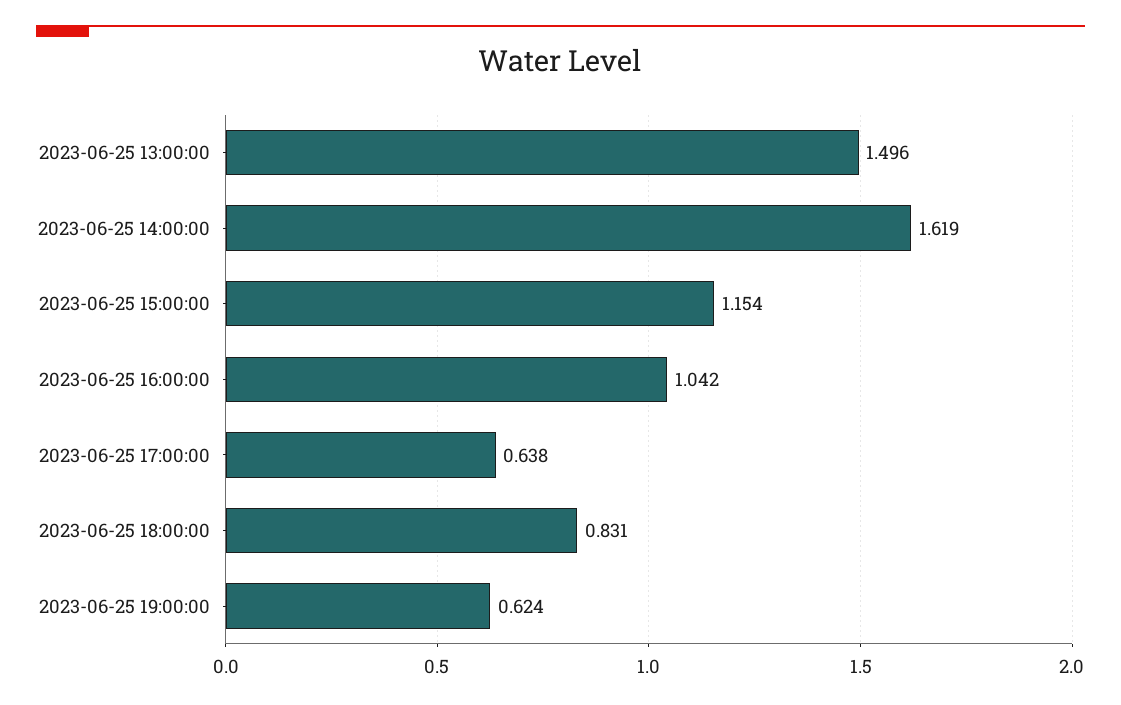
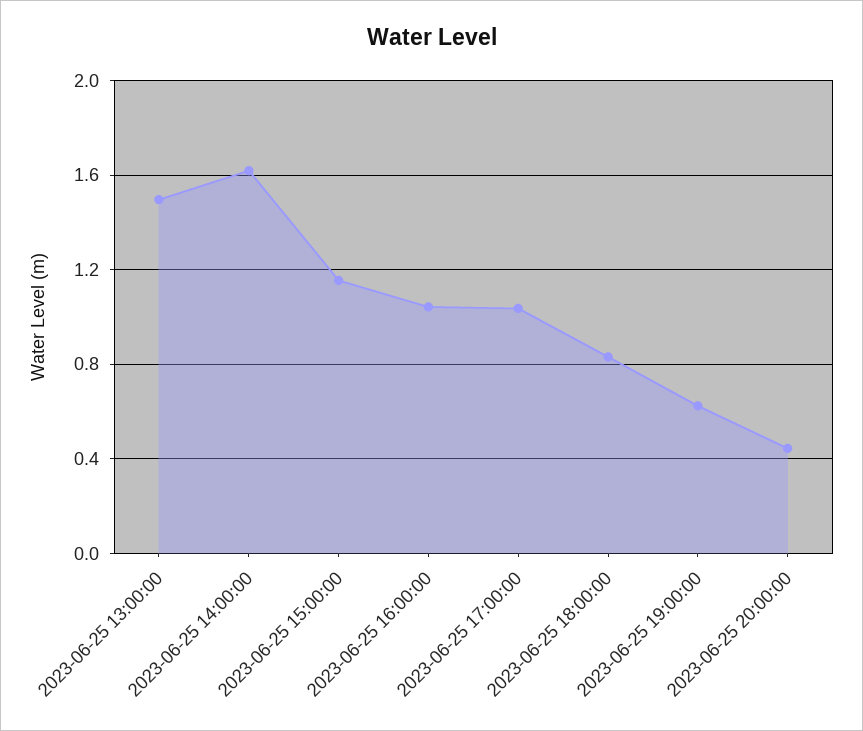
2023-06-25 17:00:00: 0.638 -> 1.05
2023-06-25 20:00:00: none -> 0.45

